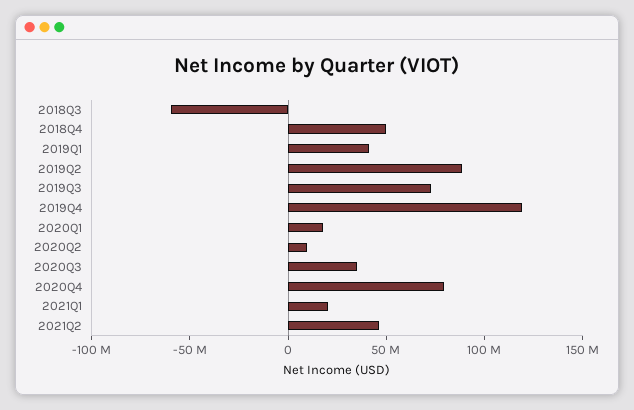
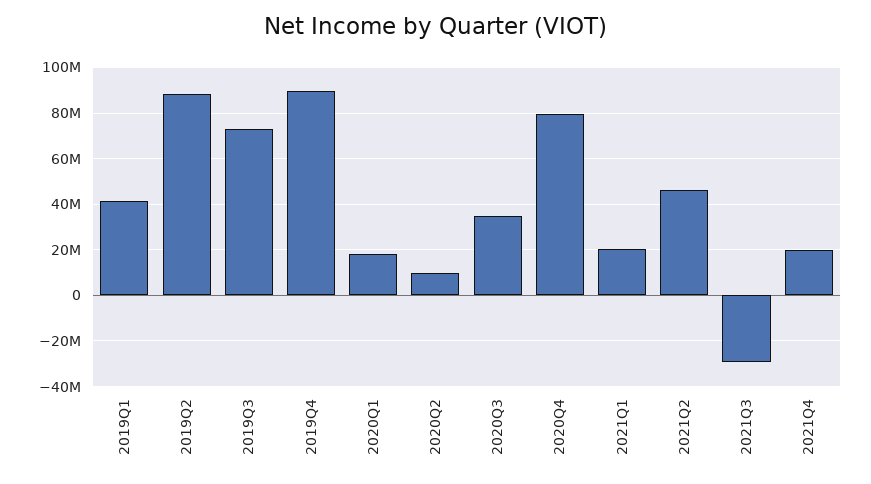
2018Q3: -60000000 -> none
2018Q4: 50000000 -> none
2019Q4: 120000000 -> 90000000
2021Q3: none -> -30000000
2021Q4: none -> 20000000

